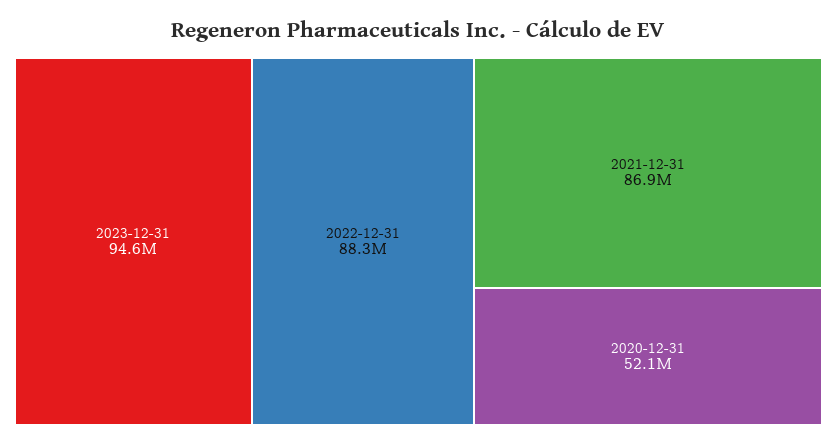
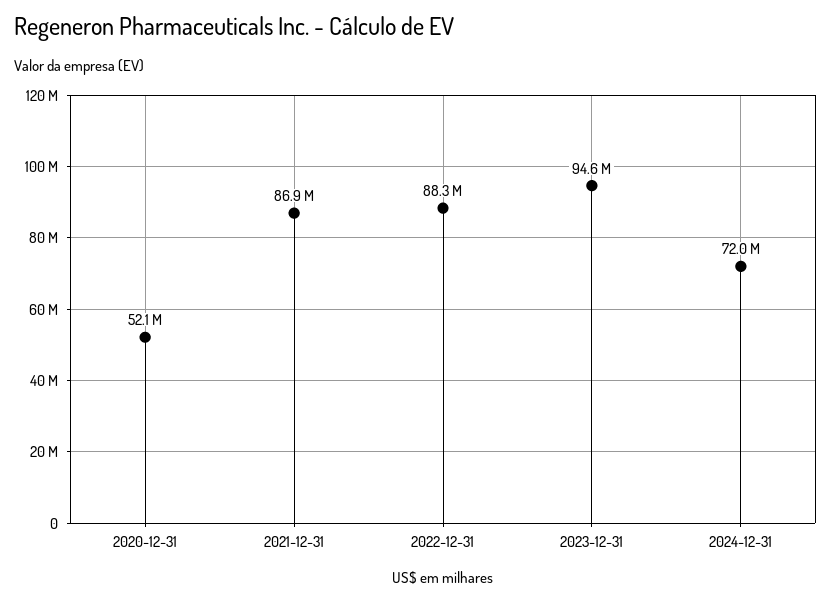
2024-12-31: none -> 72000000

